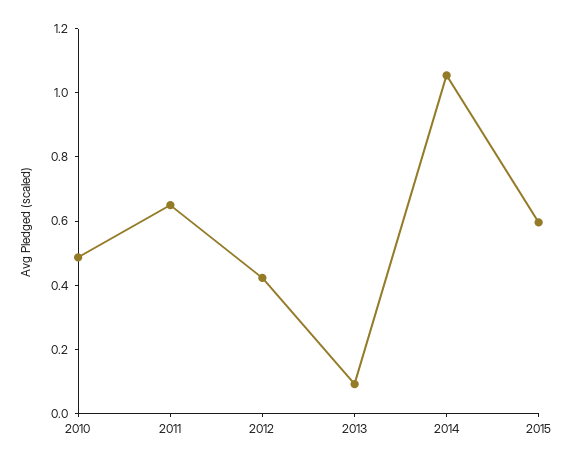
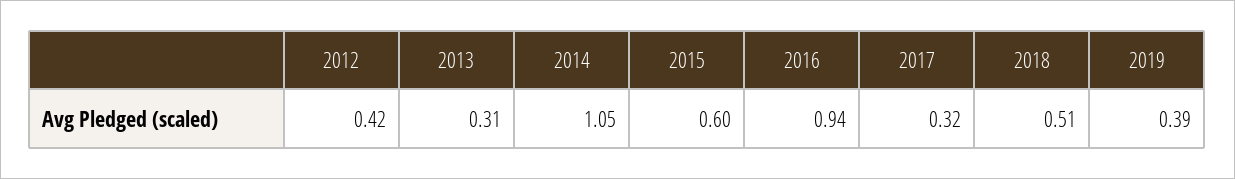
2010: 0.5 -> none
2011: 0.65 -> none
2013: 0.1 -> 0.31
2016: none -> 0.94
2017: none -> 0.32
2018: none -> 0.51
2019: none -> 0.39

